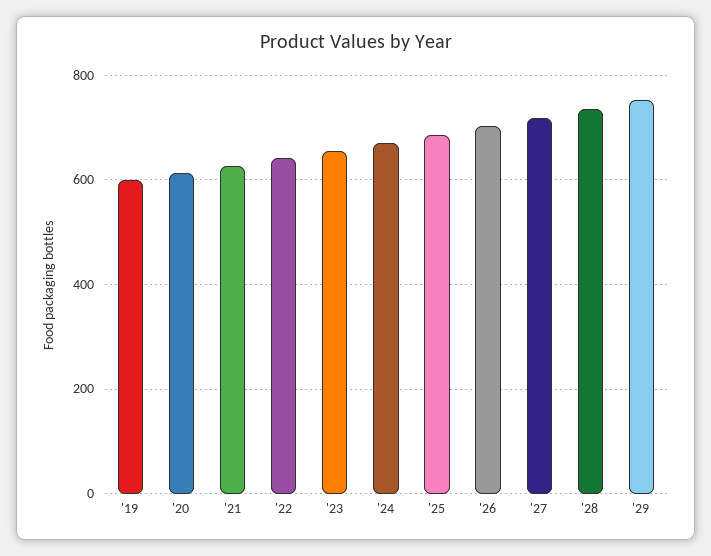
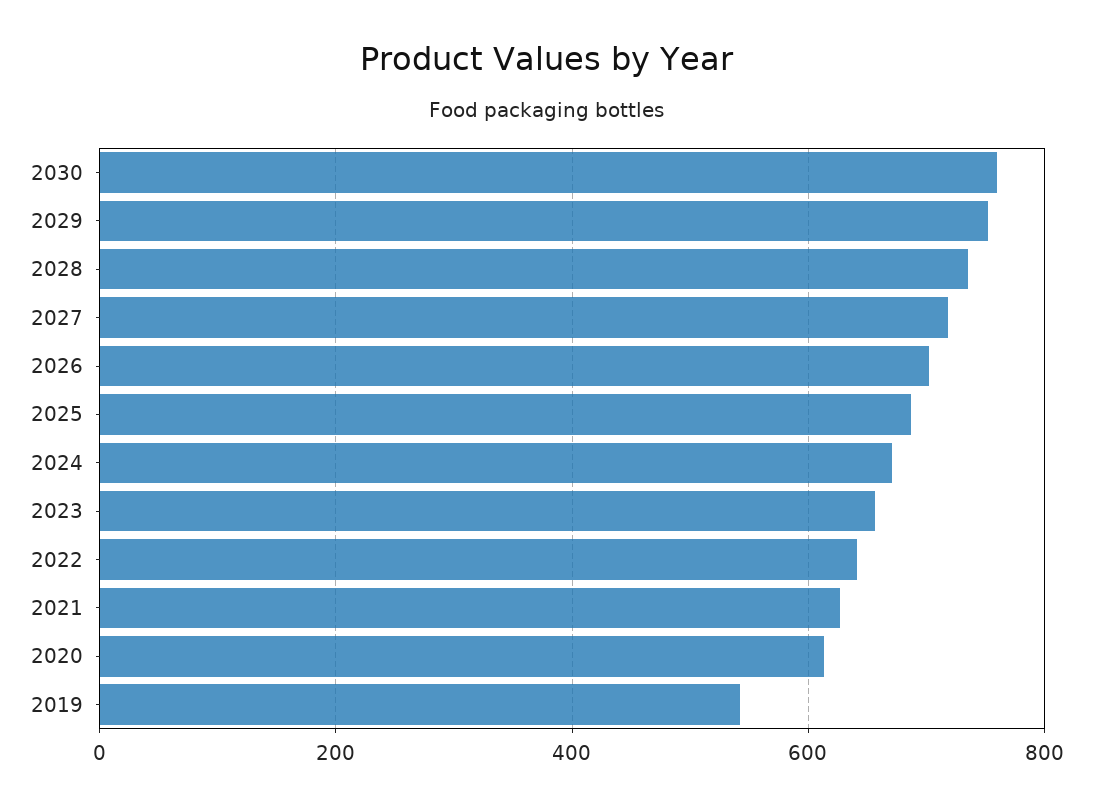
'19: 600 -> 540
2030: none -> 760

